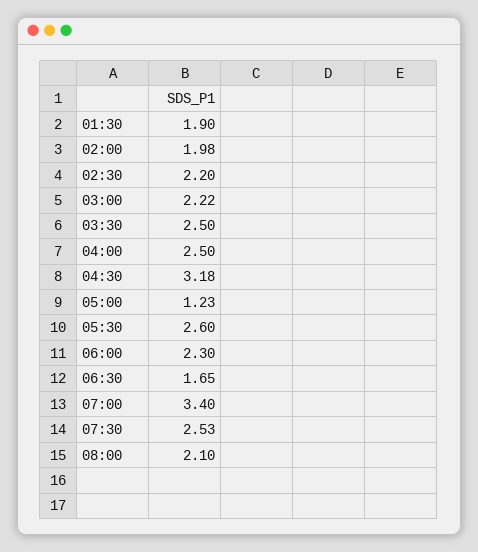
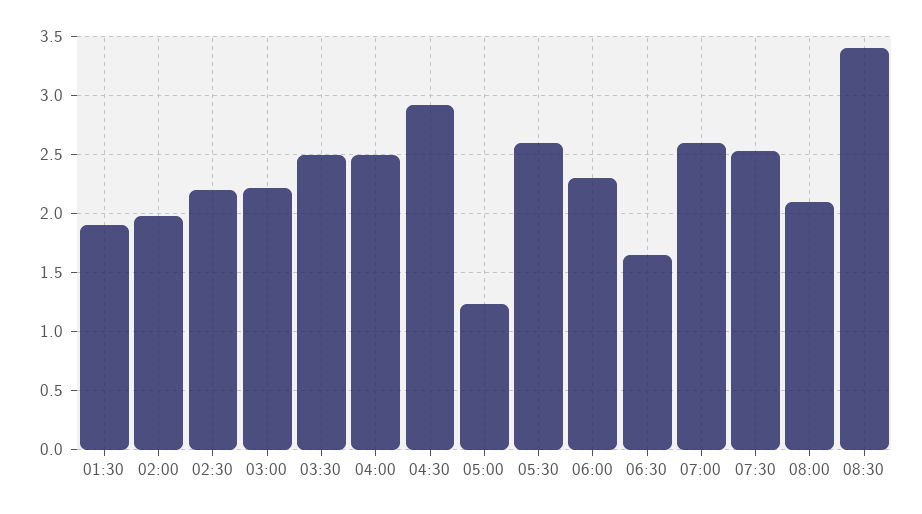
04:30: 3.18 -> 2.9
07:00: 3.4 -> 2.6
08:30: none -> 3.4

